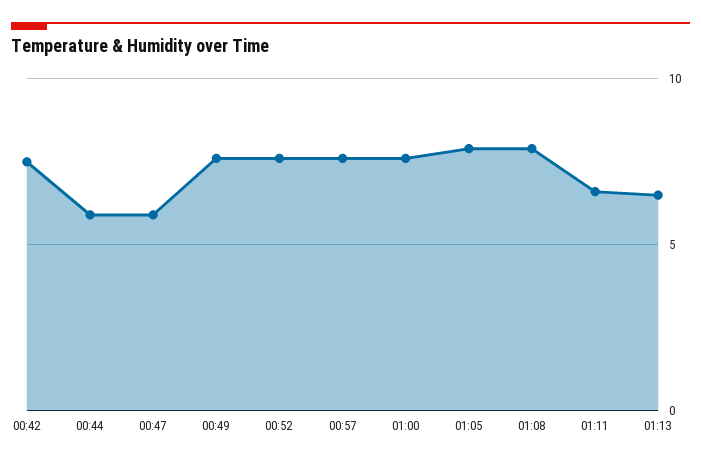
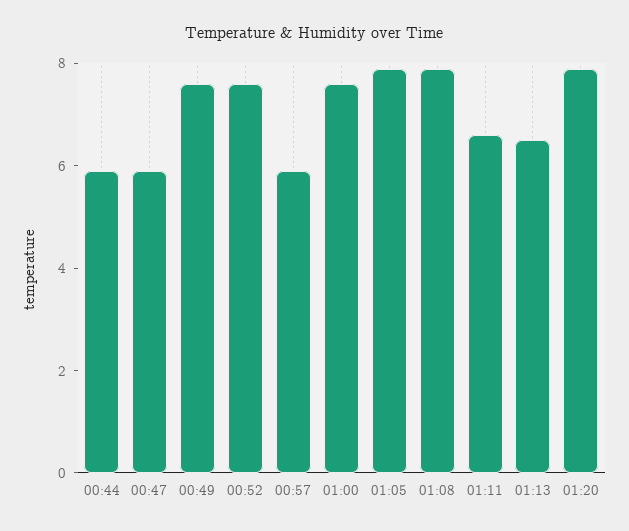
00:42: 7.5 -> none
00:57: 7.5 -> 6
01:20: none -> 8

